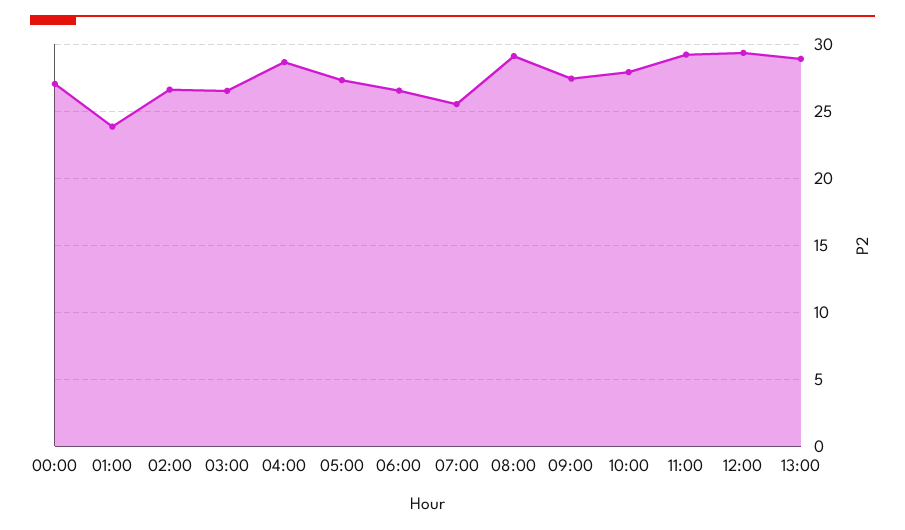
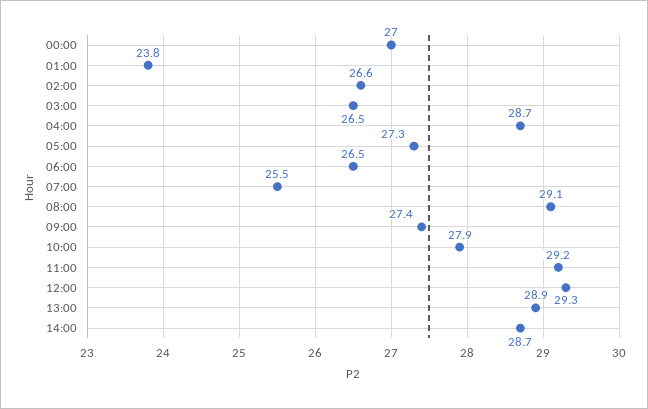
14:00: none -> 28.7

